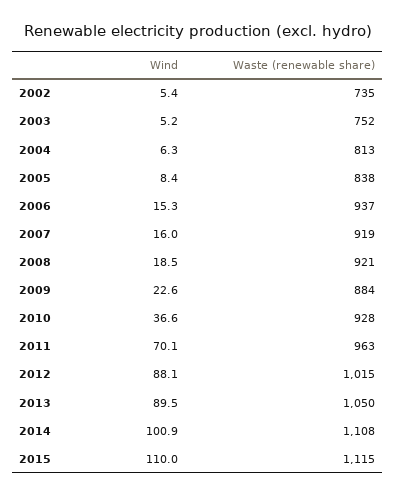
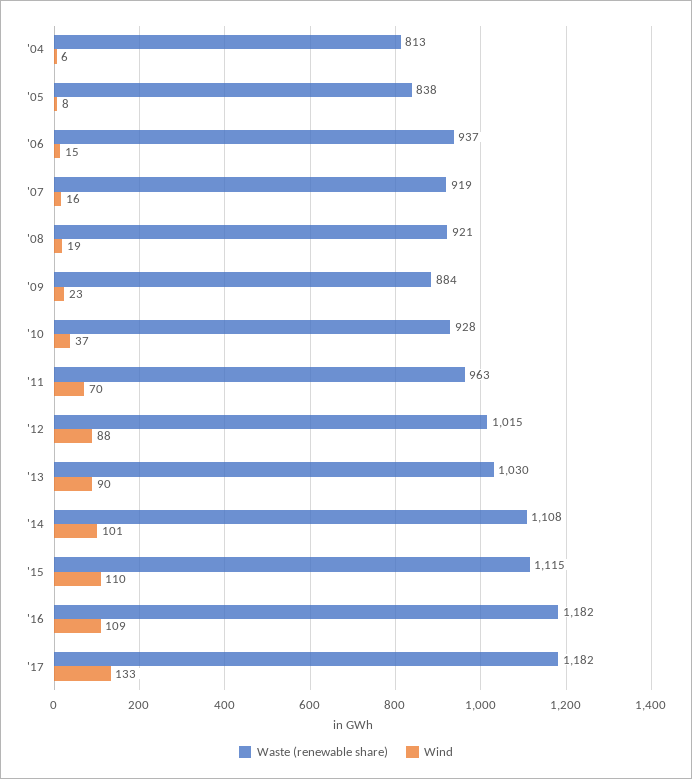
Wind, 2002: 5.4 -> none
Waste (renewable share), 2002: 735 -> none
Wind, 2003: 5.2 -> none
Waste (renewable share), 2003: 752 -> none
Waste (renewable share), 2013: 1050 -> 1030
Waste (renewable share), '16: none -> 1182
Wind, '16: none -> 109
Waste (renewable share), '17: none -> 1182
Wind, '17: none -> 133

